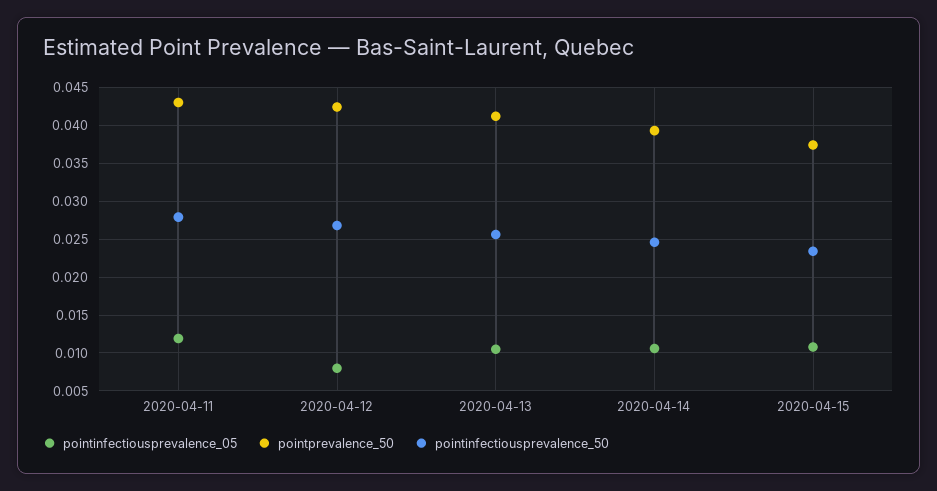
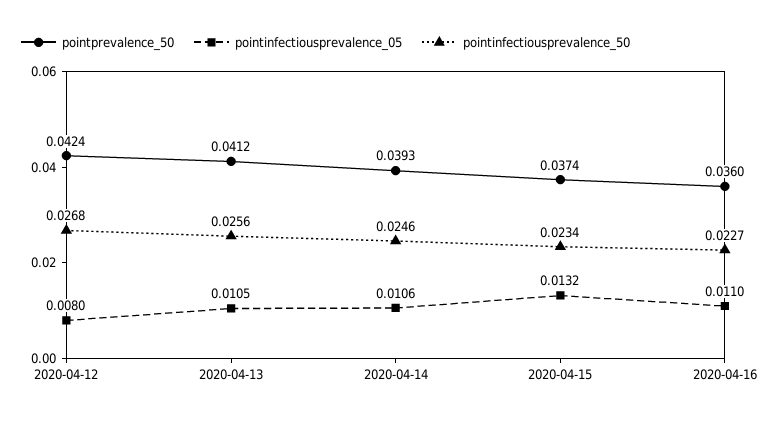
pointinfectiousprevalence_05, 2020-04-11: 0.012 -> none
pointprevalence_50, 2020-04-11: 0.043 -> none
pointinfectiousprevalence_50, 2020-04-11: 0.028 -> none
pointinfectiousprevalence_05, 2020-04-15: 0.011 -> 0.0132
pointprevalence_50, 2020-04-16: none -> 0.036
pointinfectiousprevalence_05, 2020-04-16: none -> 0.011
pointinfectiousprevalence_50, 2020-04-16: none -> 0.0227

